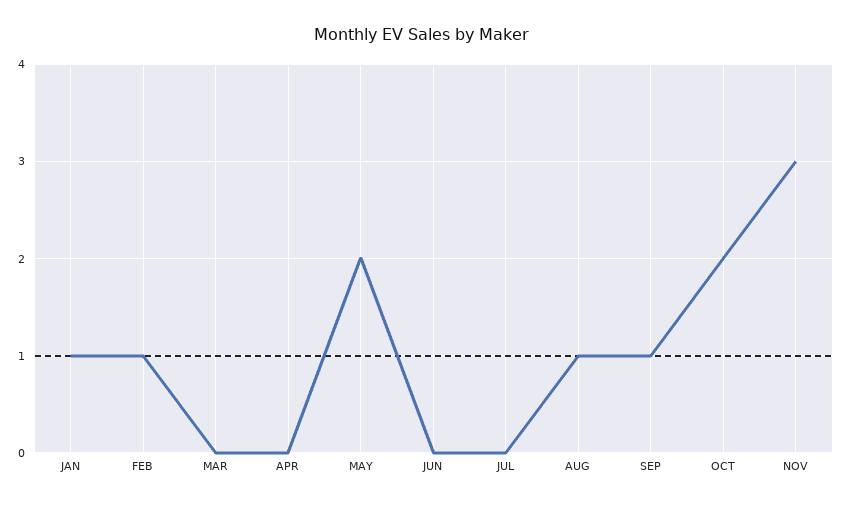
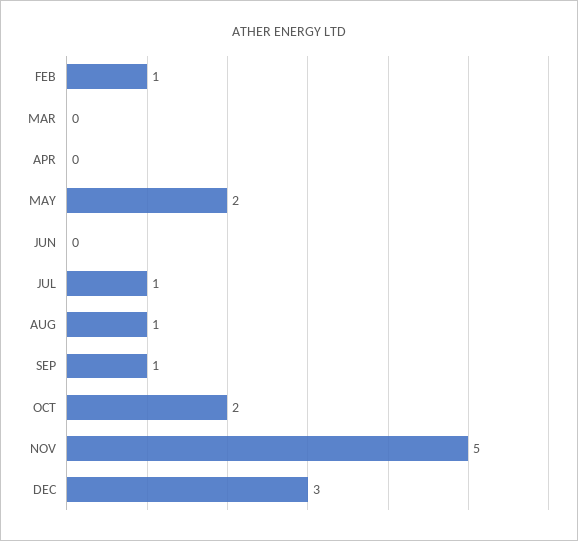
JAN: 1 -> none
JUL: 0 -> 1
NOV: 3 -> 5
DEC: none -> 3

